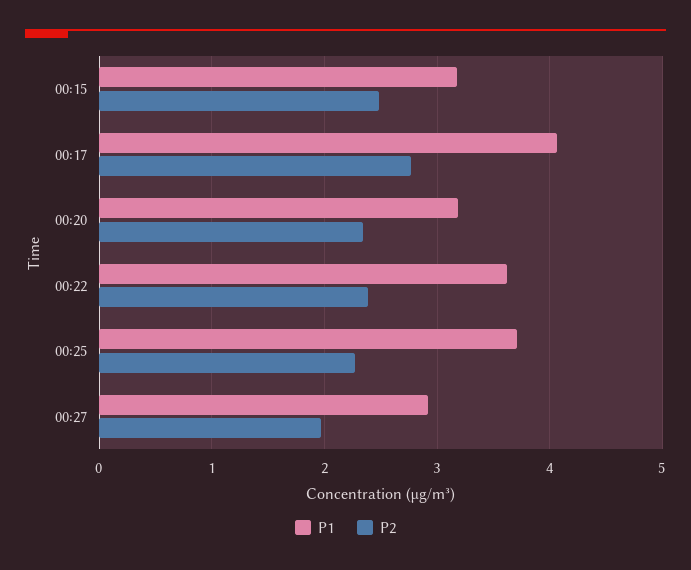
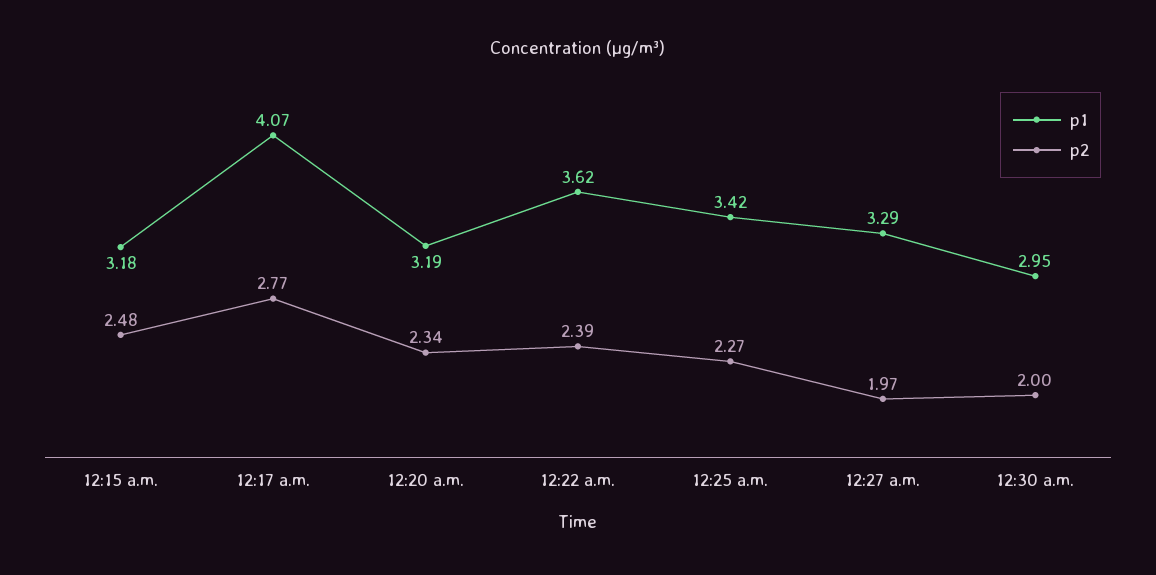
P1, 00:25: 3.7 -> 3.42
P1, 00:27: 2.9 -> 3.29
P1, 12:30 a.m.: none -> 2.95
P2, 12:30 a.m.: none -> 2

